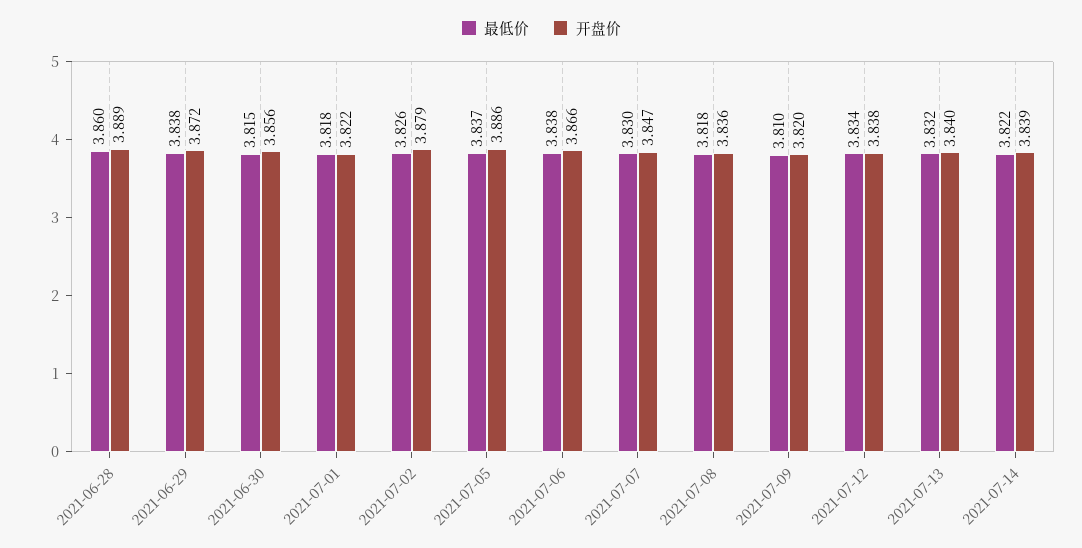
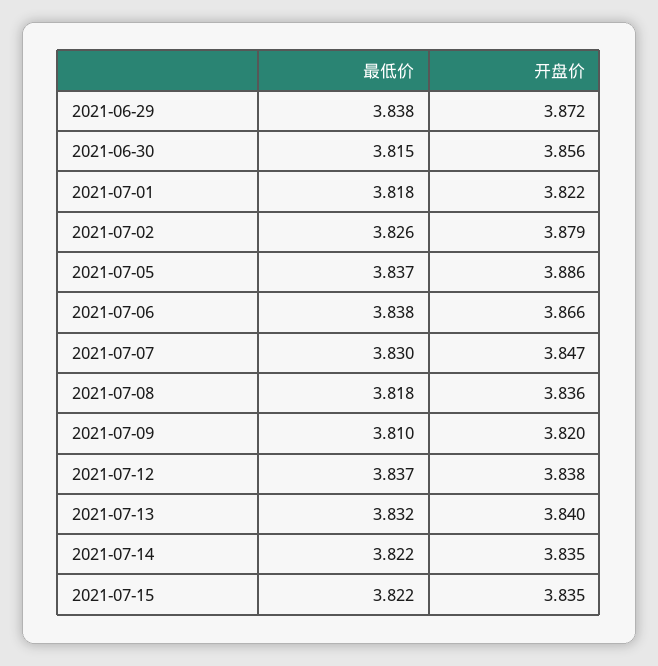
最低价, 2021-06-28: 3.86 -> none
开盘价, 2021-06-28: 3.889 -> none
最低价, 2021-07-12: 3.834 -> 3.837
开盘价, 2021-07-14: 3.839 -> 3.835
最低价, 2021-07-15: none -> 3.822
开盘价, 2021-07-15: none -> 3.835

